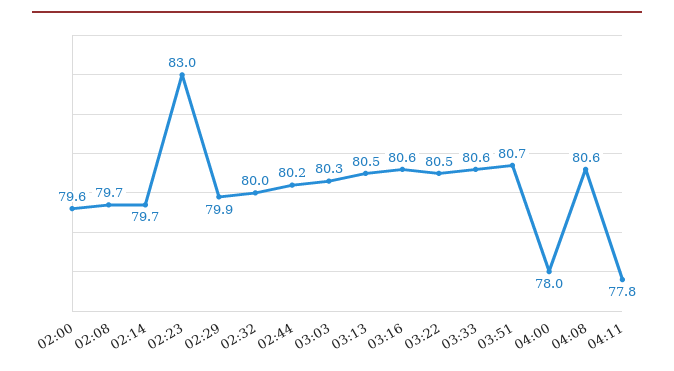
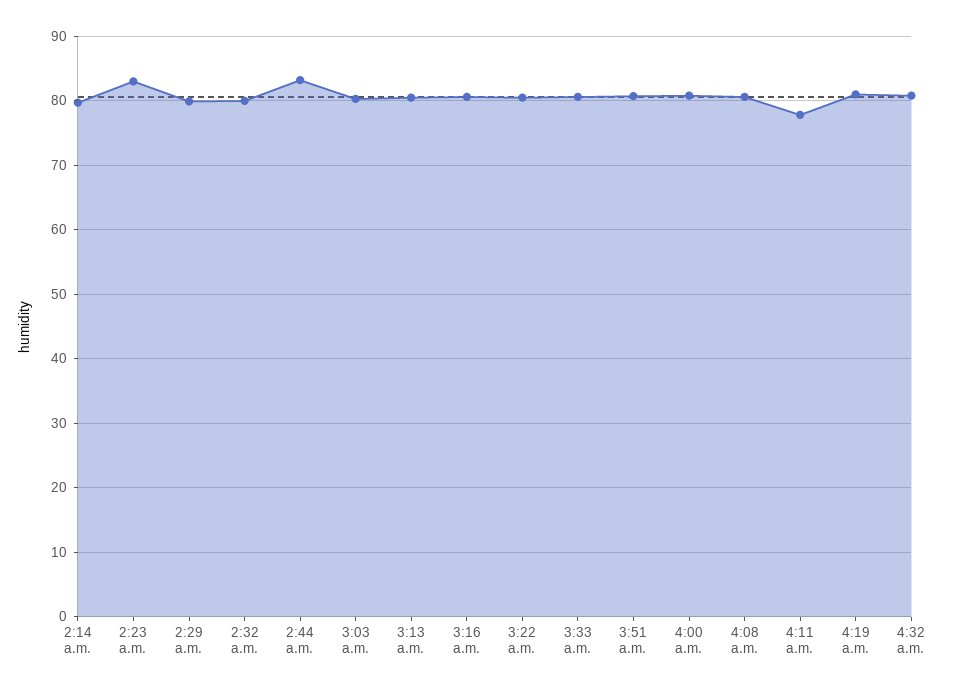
02:00: 79.6 -> none
02:08: 79.7 -> none
02:44: 80.2 -> 83
04:00: 78 -> 81
4:19 a.m.: none -> 81
4:32 a.m.: none -> 81

